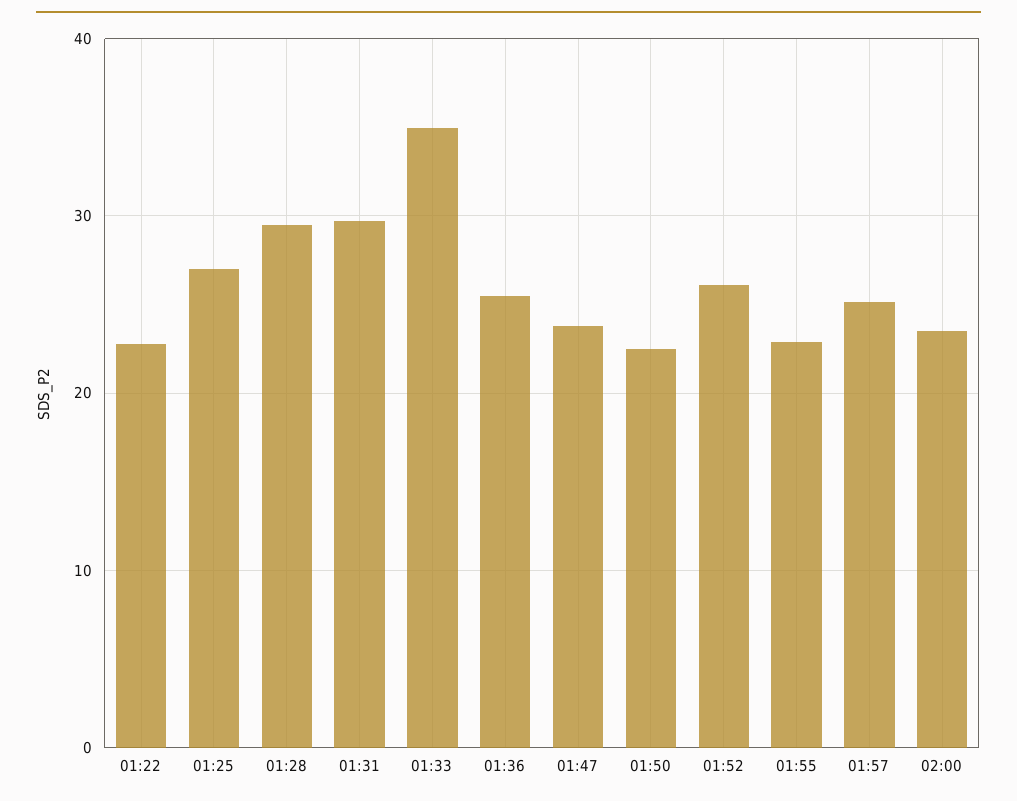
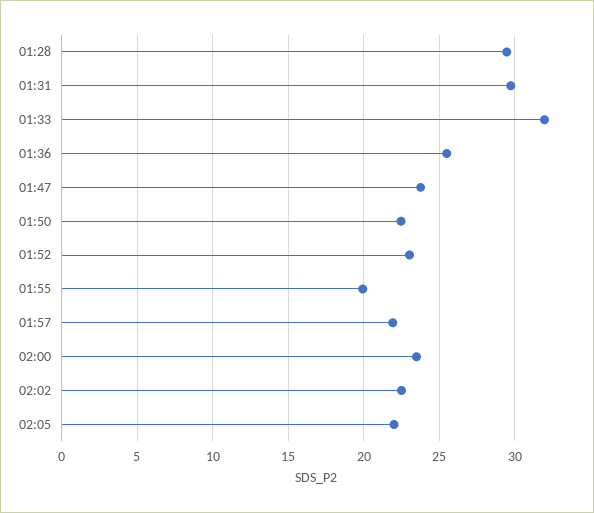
01:22: 23 -> none
01:25: 27 -> none
01:33: 35 -> 32
01:52: 26 -> 23
01:55: 23 -> 20
01:57: 25 -> 22
02:02: none -> 22.5
02:05: none -> 22

